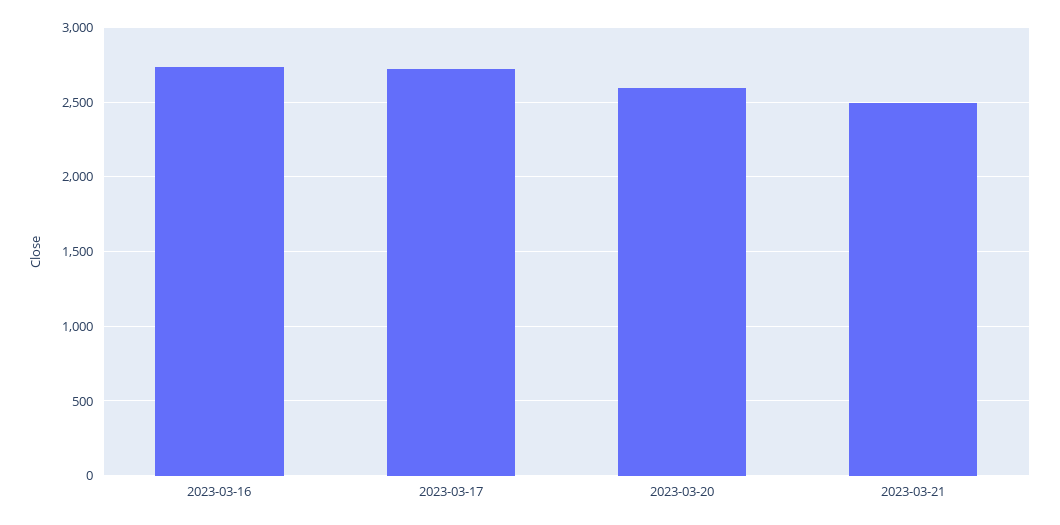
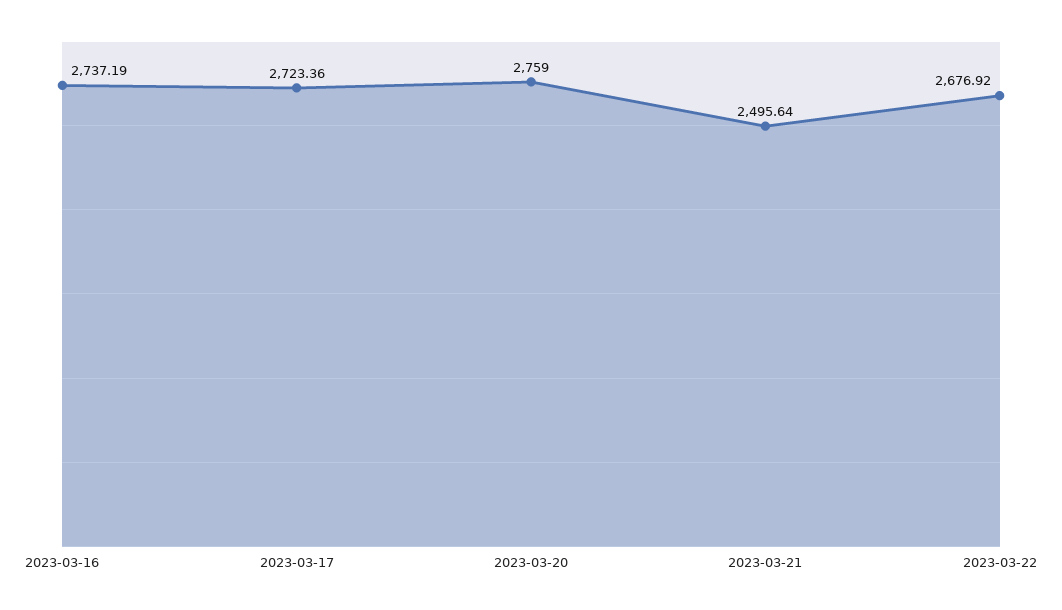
2023-03-20: 2600 -> 2759
2023-03-22: none -> 2676.92

